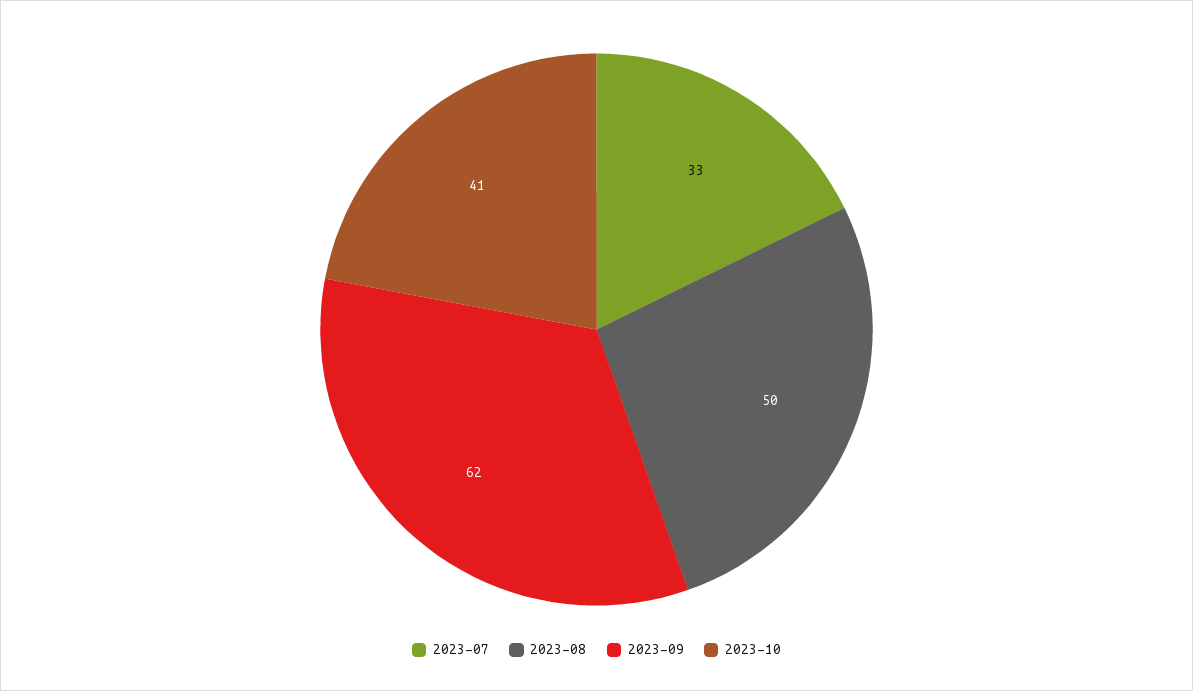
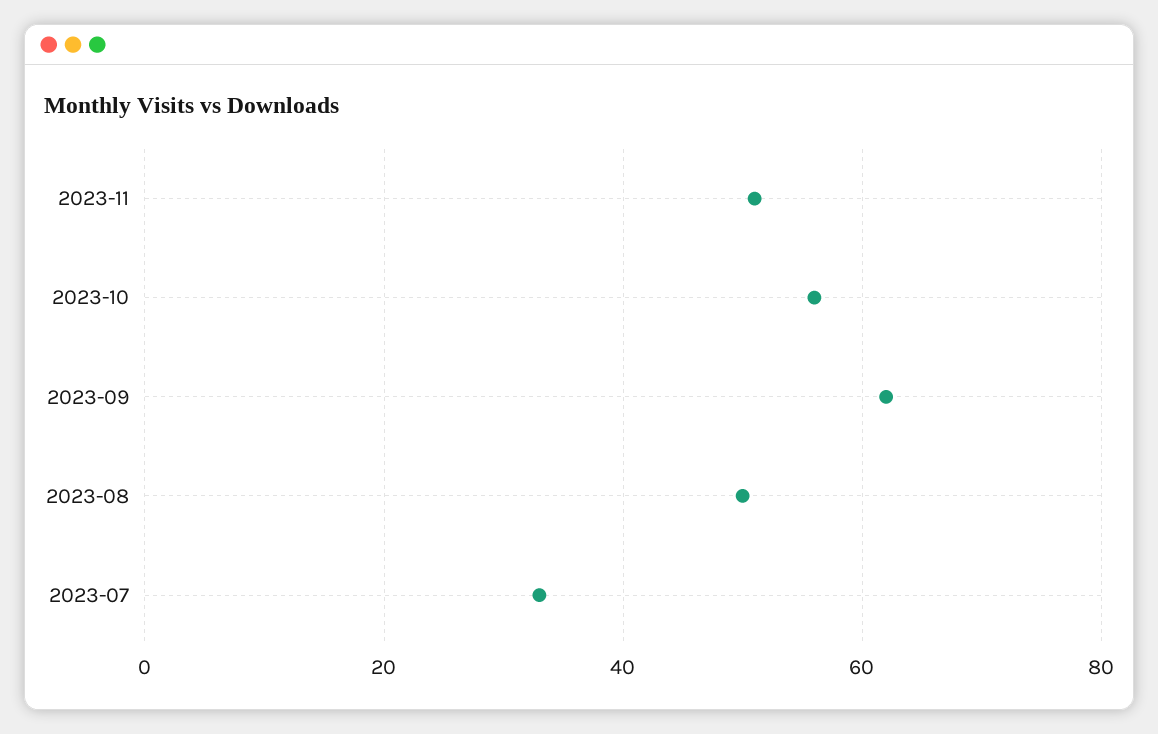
2023-10: 41 -> 55
2023-11: none -> 50

